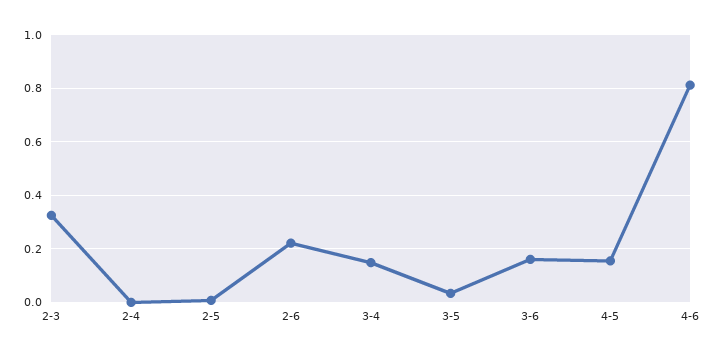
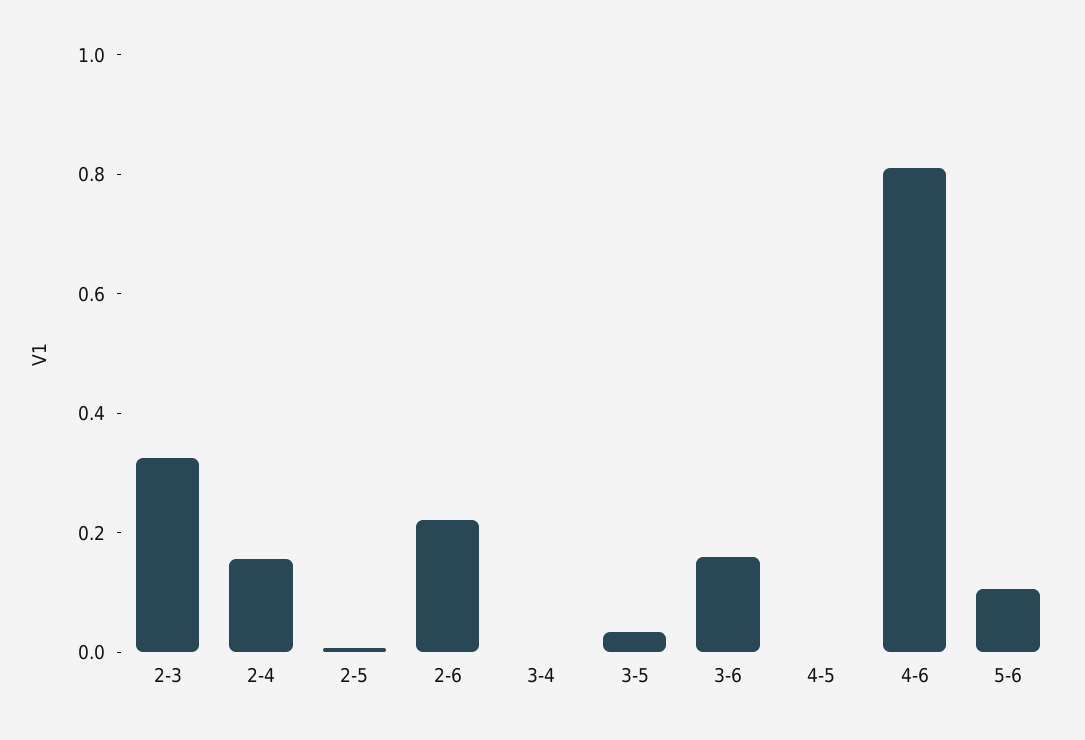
2-4: 0 -> 0.15
3-4: 0.15 -> 0
4-5: 0.15 -> 0
5-6: none -> 0.1

